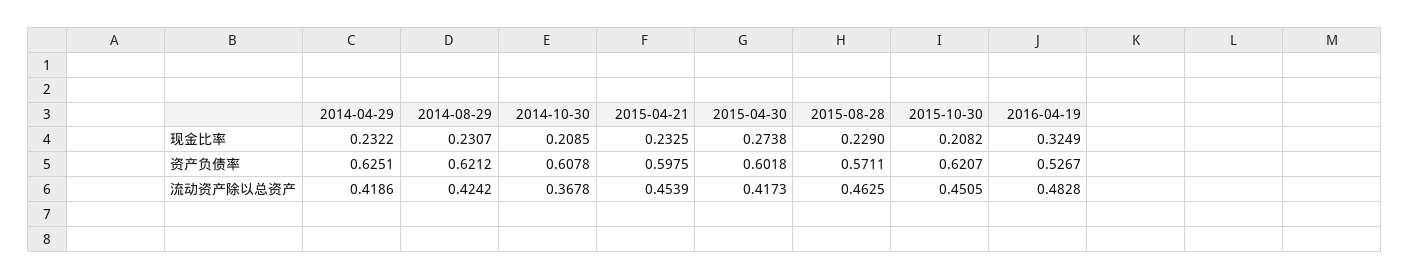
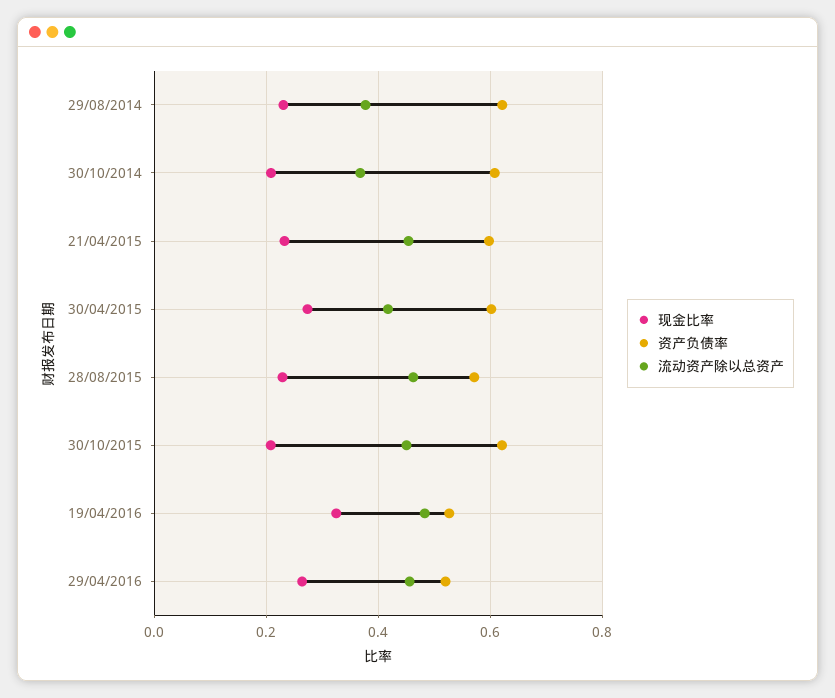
现金比率, 2014-04-29: 0.2322 -> none
资产负债率, 2014-04-29: 0.6251 -> none
流动资产除以总资产, 2014-04-29: 0.4186 -> none
流动资产除以总资产, 2014-08-29: 0.4242 -> 0.38
现金比率, 29/04/2016: none -> 0.26
资产负债率, 29/04/2016: none -> 0.52
流动资产除以总资产, 29/04/2016: none -> 0.46

